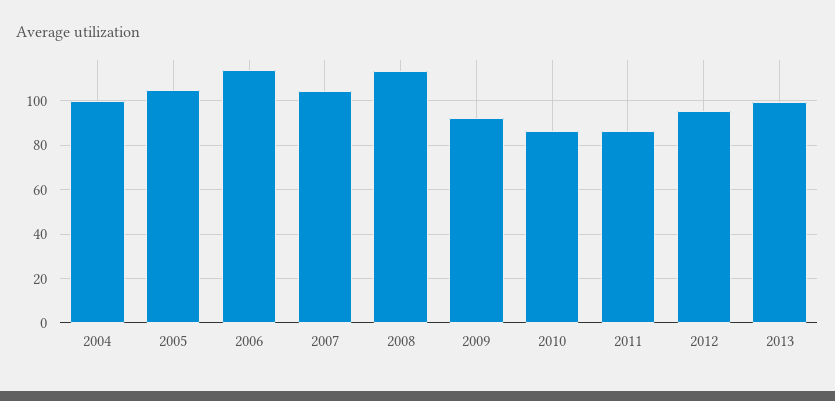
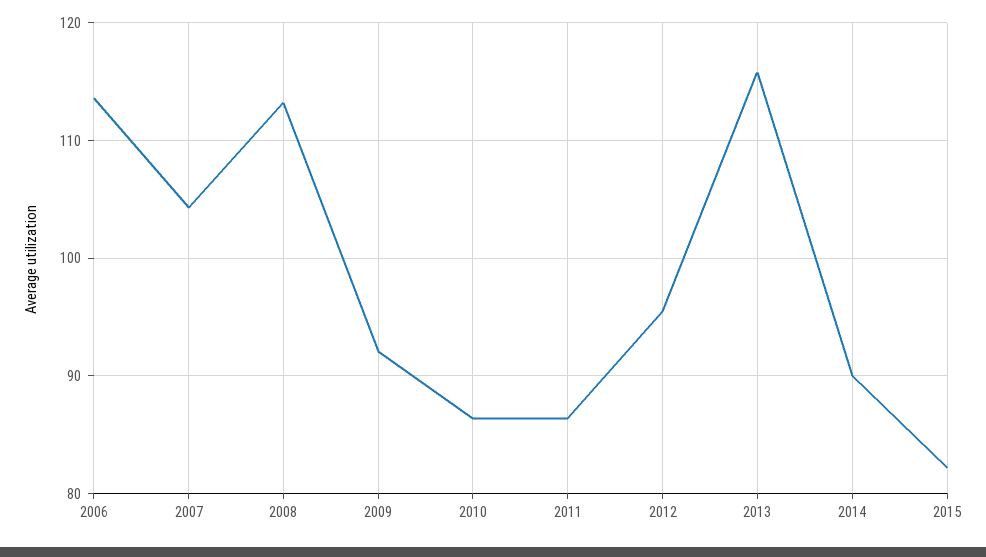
2004: 100 -> none
2005: 105 -> none
2013: 100 -> 116
2014: none -> 90
2015: none -> 82

